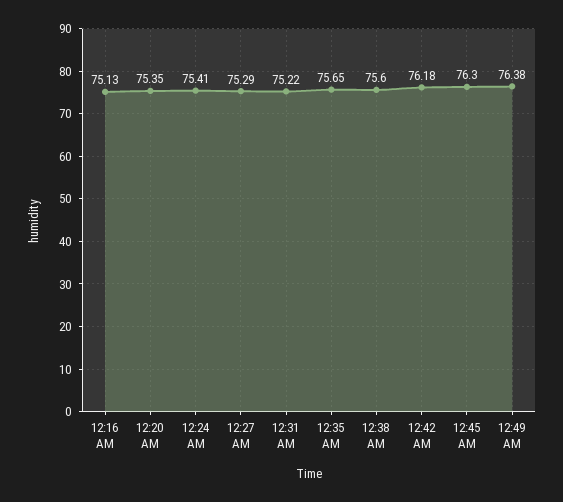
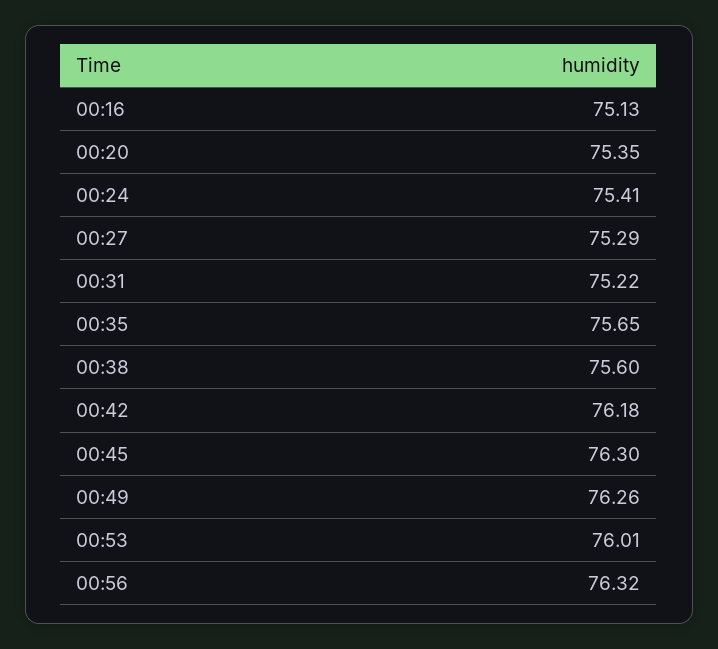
12:49 AM: 76.38 -> 76.26
00:53: none -> 76.01
00:56: none -> 76.32

